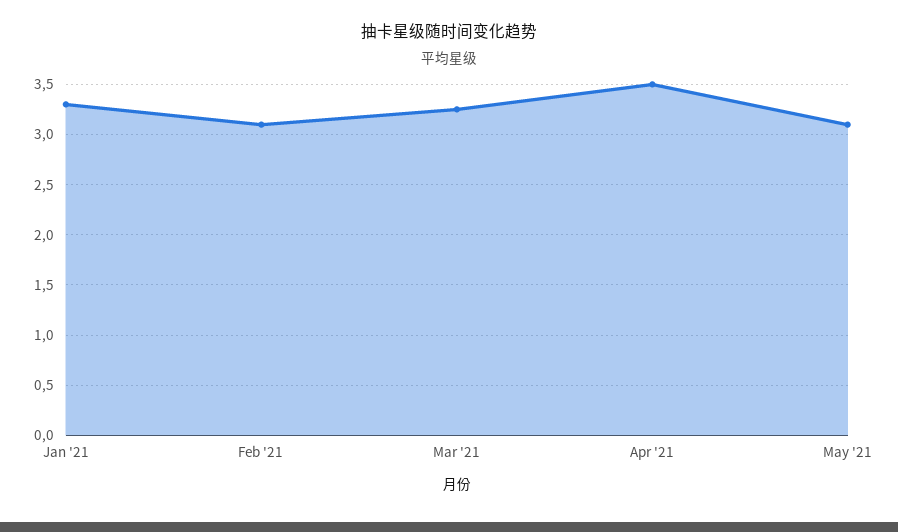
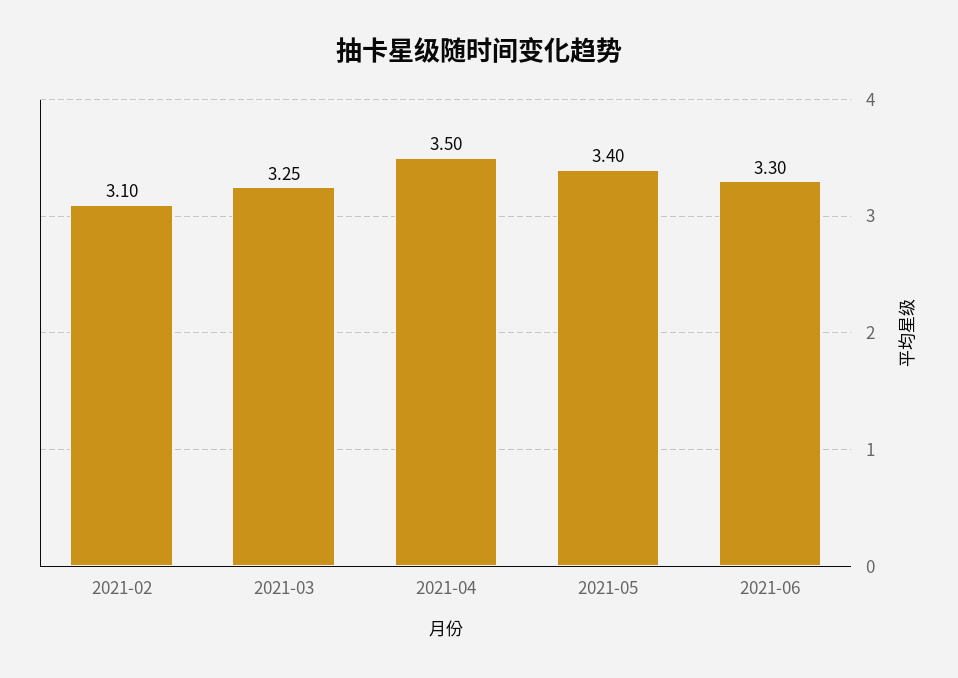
Jan '21: 3.3 -> none
May '21: 3.1 -> 3.4
2021-06: none -> 3.3

